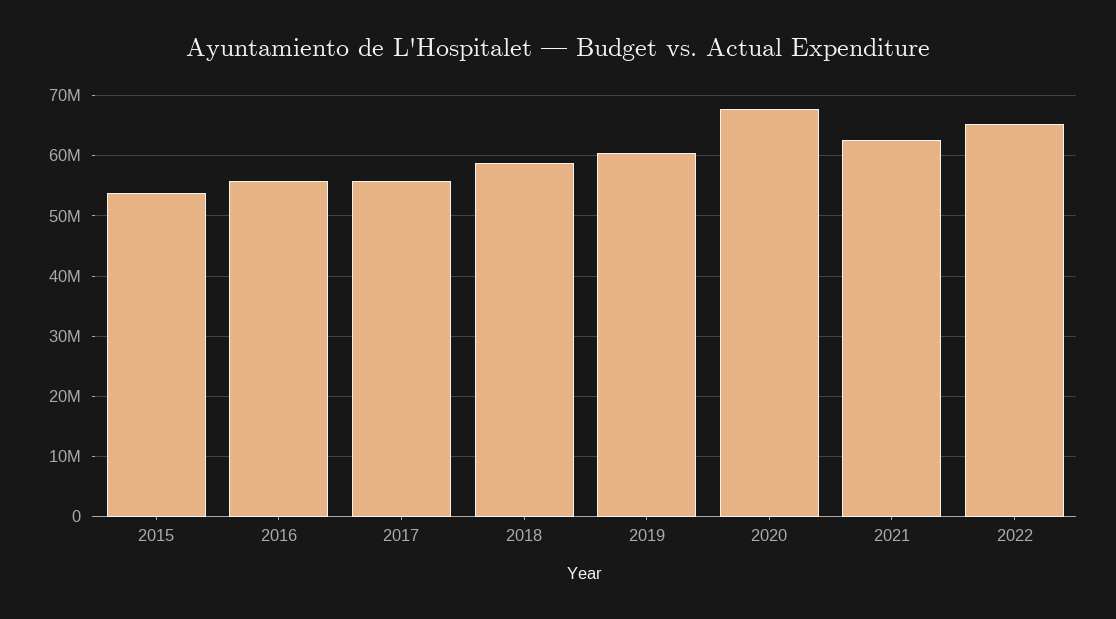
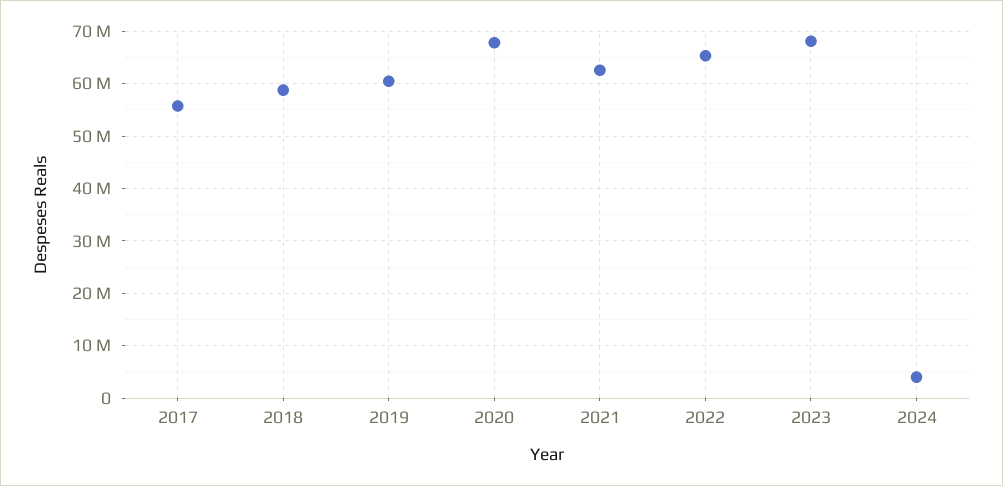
2015: 54000000 -> none
2016: 56000000 -> none
2023: none -> 68000000
2024: none -> 4000000

